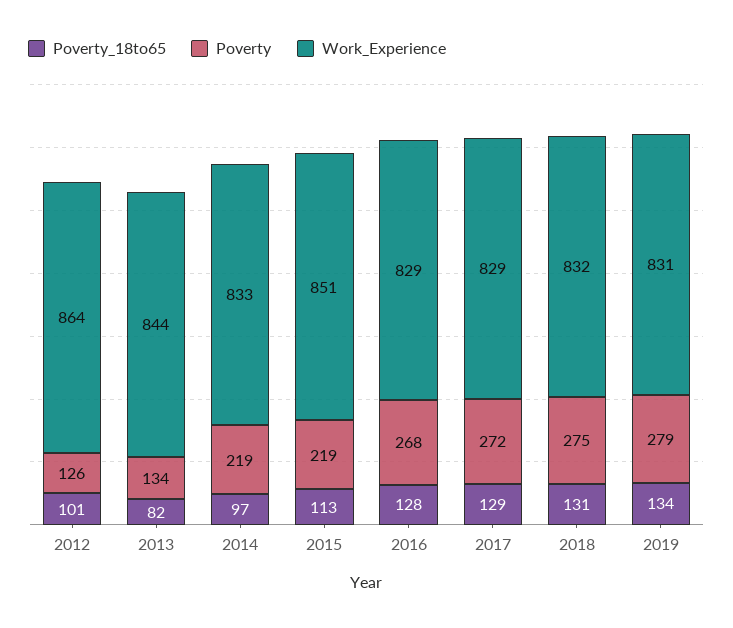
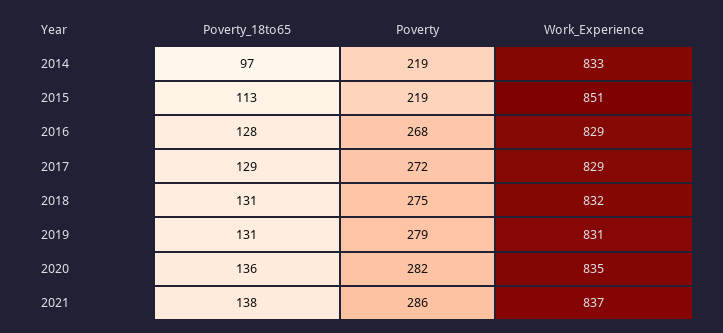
Poverty_18to65, 2012: 101 -> none
Poverty, 2012: 126 -> none
Work_Experience, 2012: 864 -> none
Poverty_18to65, 2013: 82 -> none
Poverty, 2013: 134 -> none
Work_Experience, 2013: 844 -> none
Poverty_18to65, 2019: 134 -> 131
Poverty_18to65, 2020: none -> 136
Poverty, 2020: none -> 282
Work_Experience, 2020: none -> 835
Poverty_18to65, 2021: none -> 138
Poverty, 2021: none -> 286
Work_Experience, 2021: none -> 837

